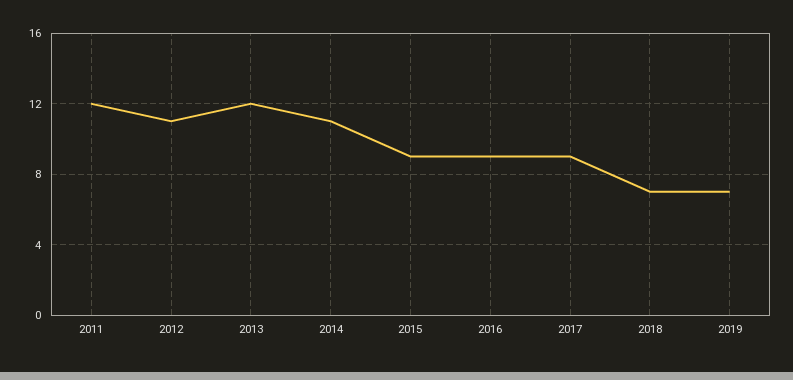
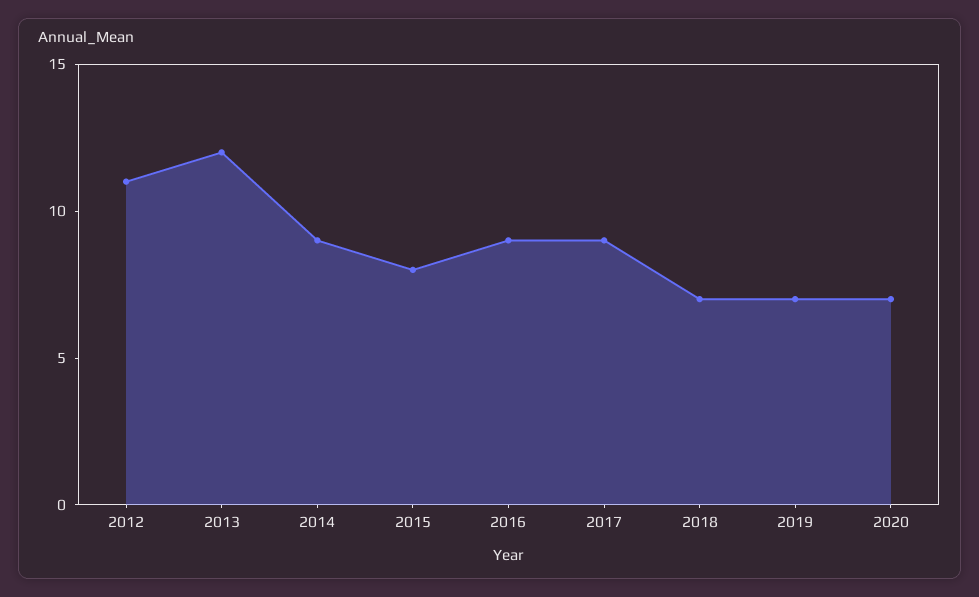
2011: 12 -> none
2014: 11 -> 9
2015: 9 -> 8
2020: none -> 7

